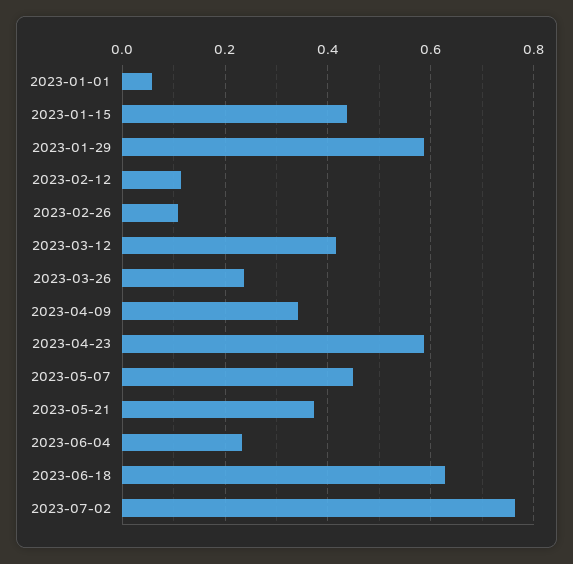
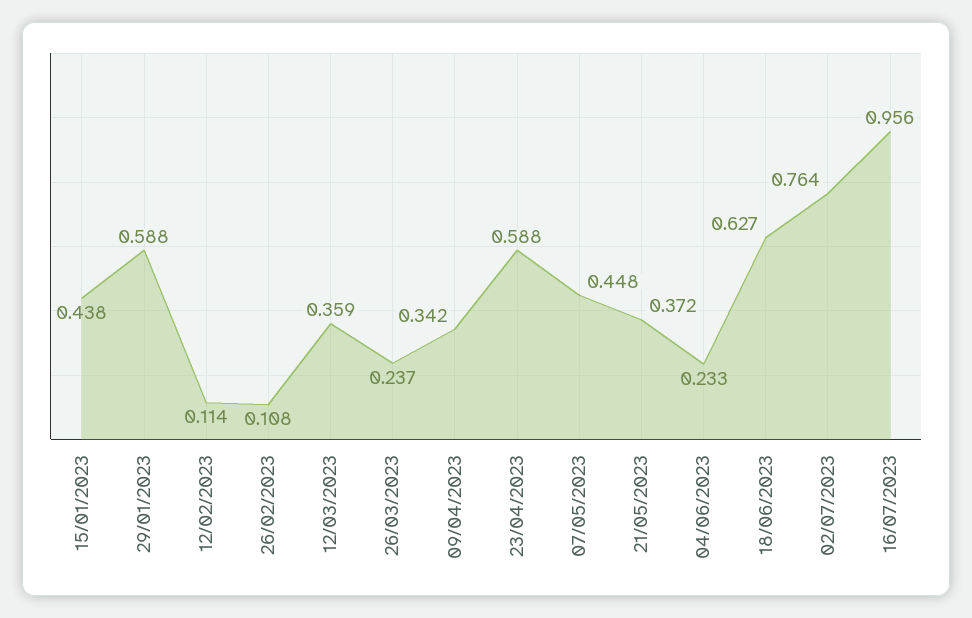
2023-01-01: 0.06 -> none
2023-03-12: 0.42 -> 0.359
16/07/2023: none -> 0.956

